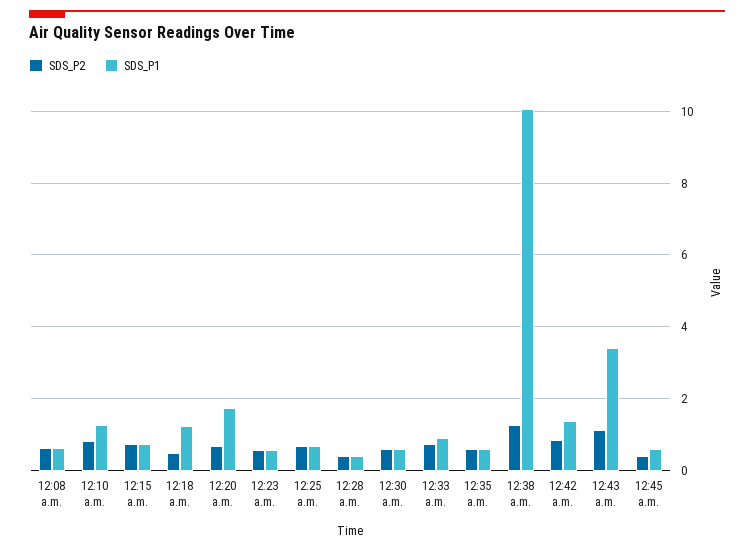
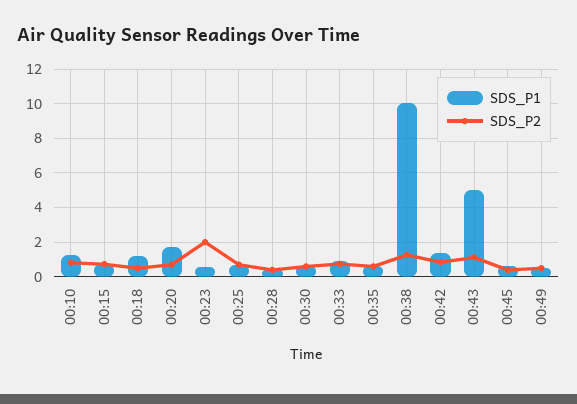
SDS_P2, 12:08 a.m.: 0.6 -> none
SDS_P1, 12:08 a.m.: 0.6 -> none
SDS_P2, 12:23 a.m.: 0.6 -> 2
SDS_P1, 12:43 a.m.: 3.4 -> 5
SDS_P1, 00:49: none -> 0.5
SDS_P2, 00:49: none -> 0.5

